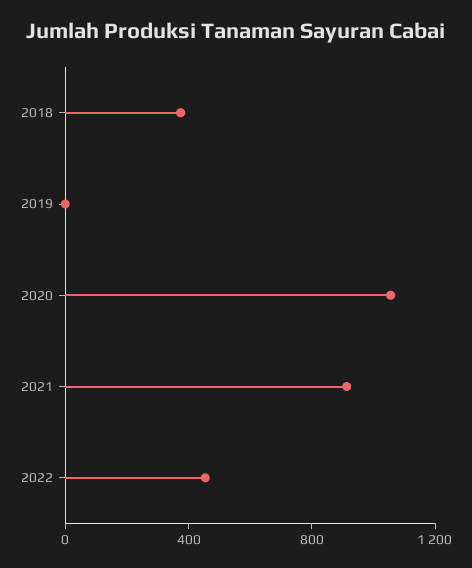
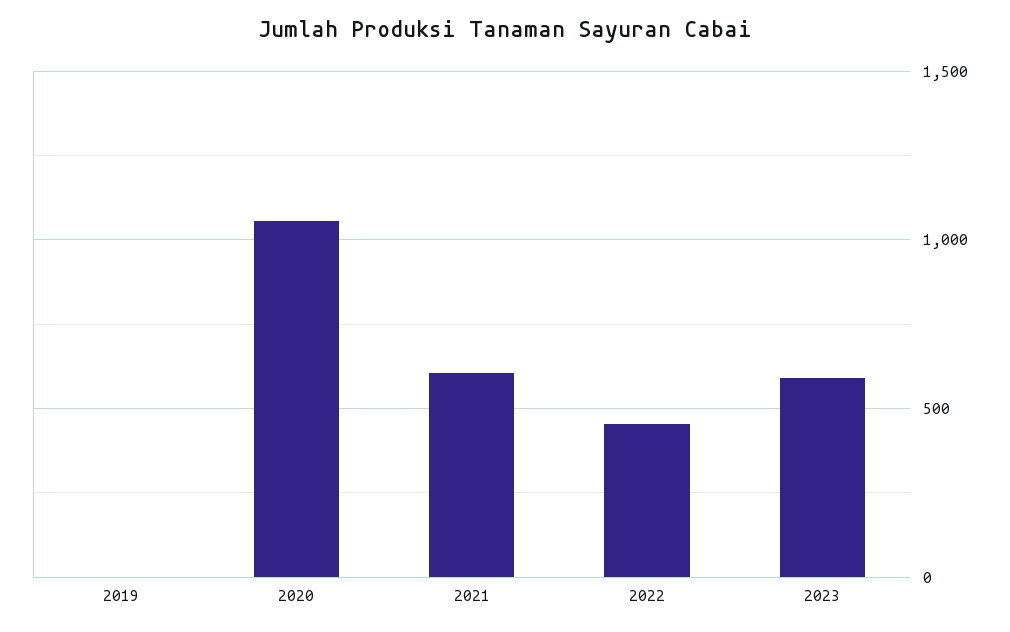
2018: 400 -> none
2021: 900 -> 600
2023: none -> 600

